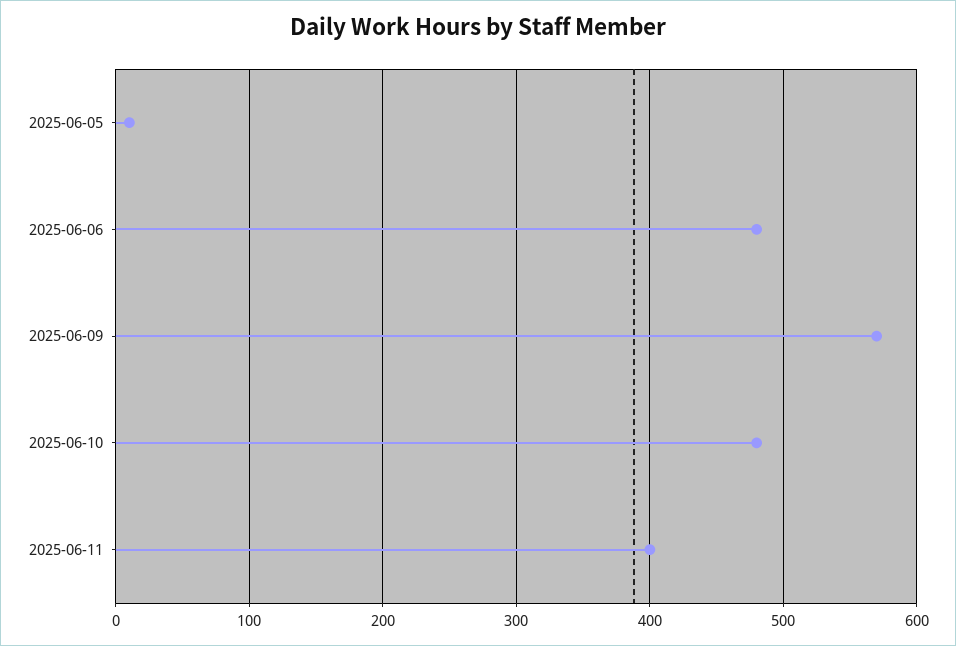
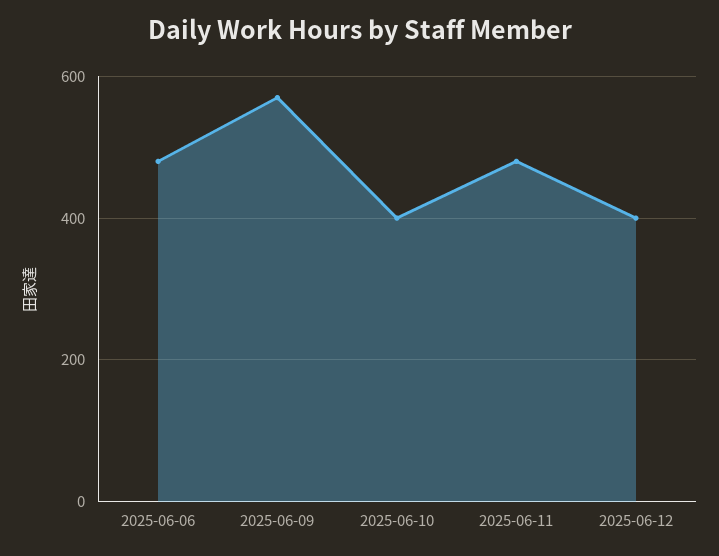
2025-06-05: 10 -> none
2025-06-10: 480 -> 400
2025-06-11: 400 -> 480
2025-06-12: none -> 400

